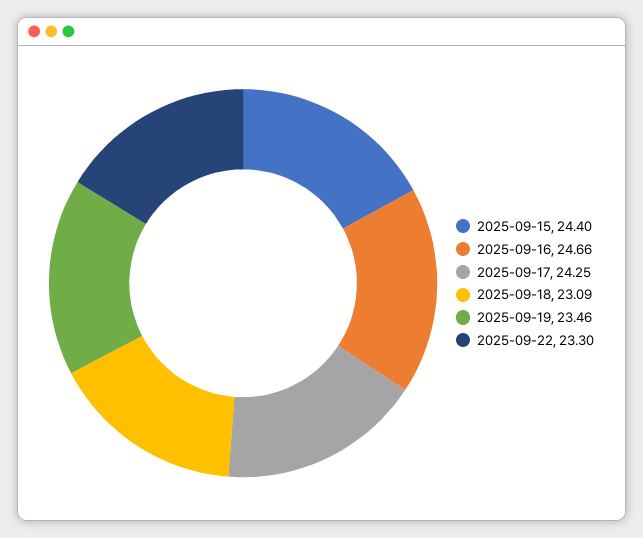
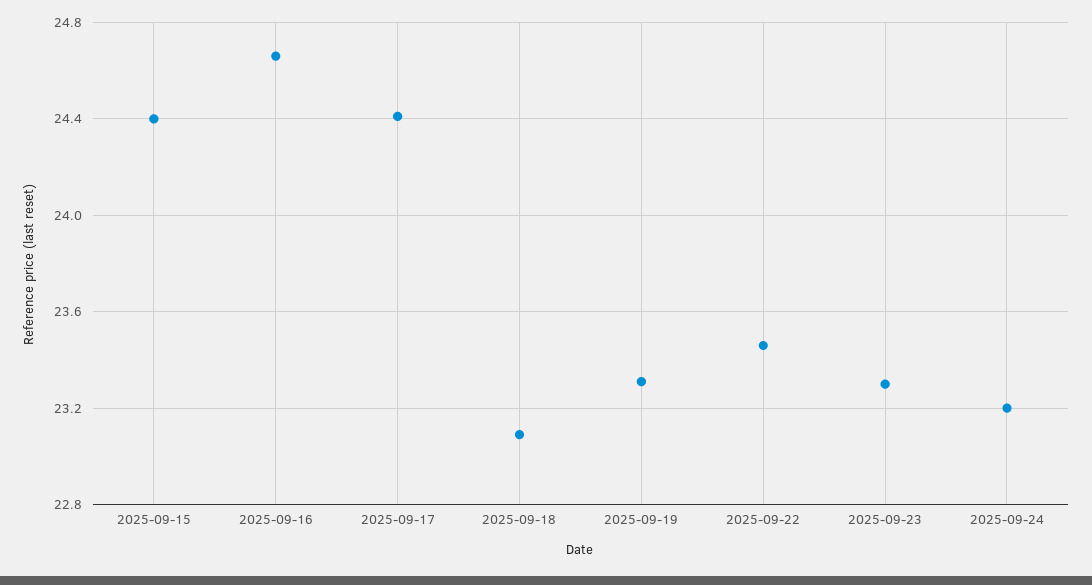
2025-09-17: 24.25 -> 24.4
2025-09-19: 23.46 -> 23.3
2025-09-22: 23.3 -> 23.45
2025-09-23: none -> 23.3
2025-09-24: none -> 23.2

